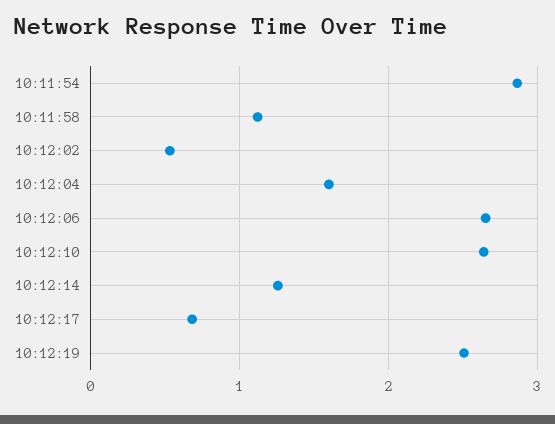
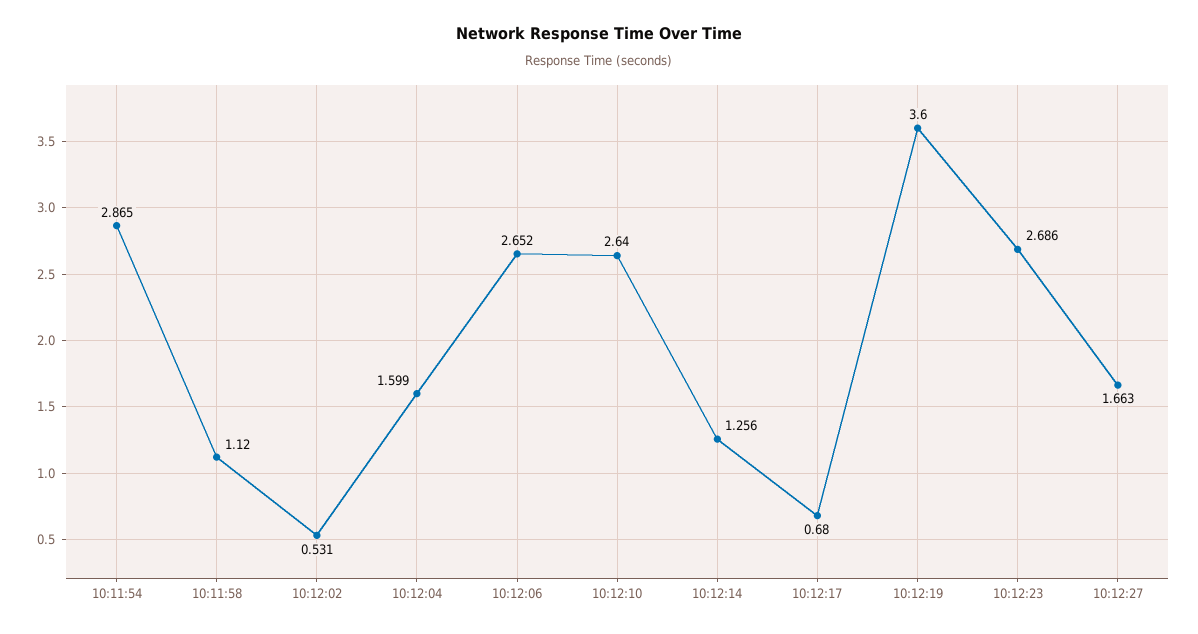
10:12:19: 2.5 -> 3.6
10:12:23: none -> 2.686
10:12:27: none -> 1.663

